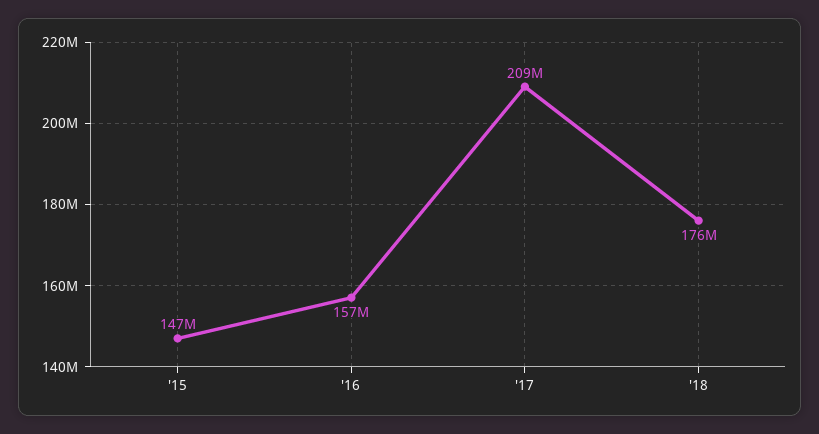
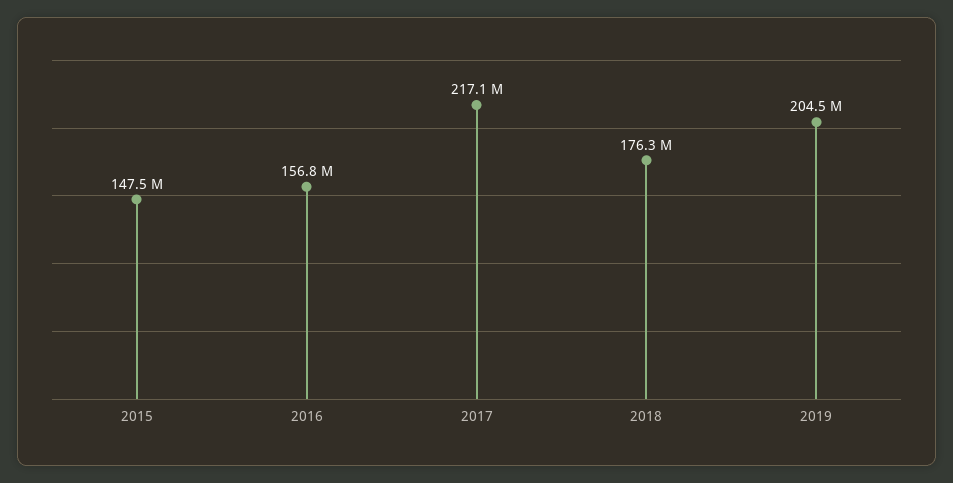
'17: 209000000 -> 217100000
2019: none -> 204500000

